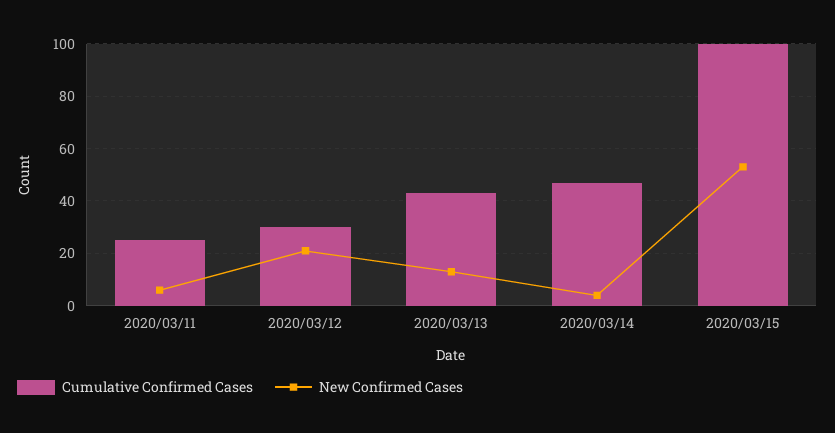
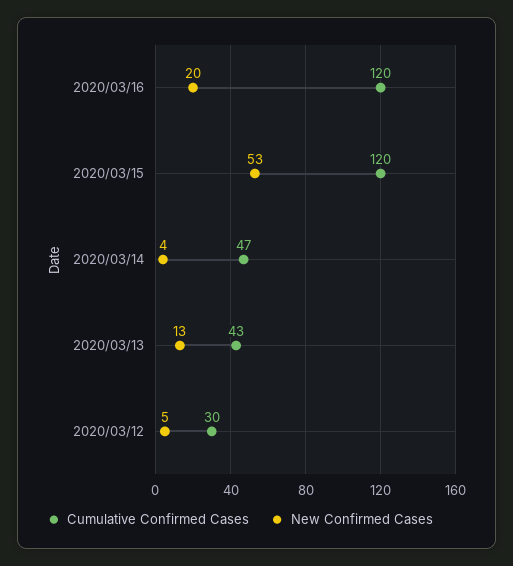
Cumulative Confirmed Cases, 2020/03/11: 25 -> none
New Confirmed Cases, 2020/03/11: 5 -> none
New Confirmed Cases, 2020/03/12: 20 -> 5
Cumulative Confirmed Cases, 2020/03/15: 100 -> 120
Cumulative Confirmed Cases, 2020/03/16: none -> 120
New Confirmed Cases, 2020/03/16: none -> 20

